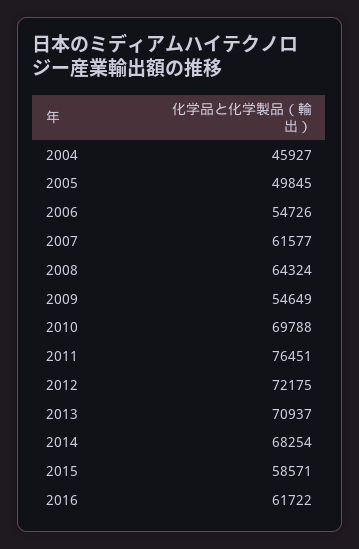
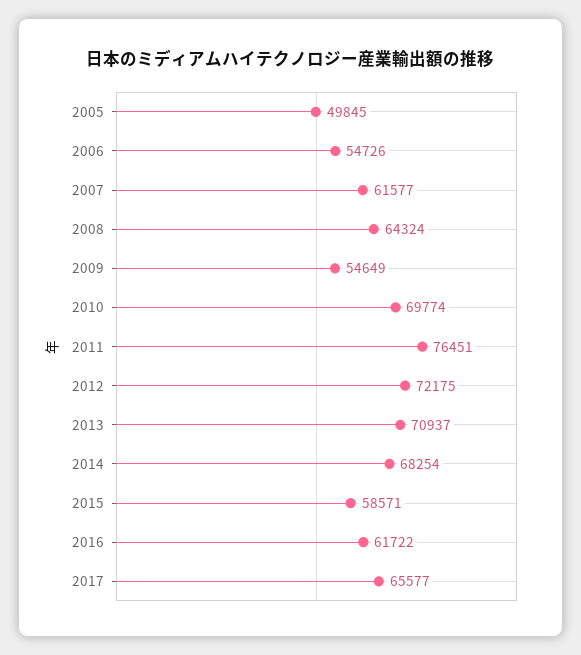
2004: 45927 -> none
2010: 69788 -> 69774
2017: none -> 65577

